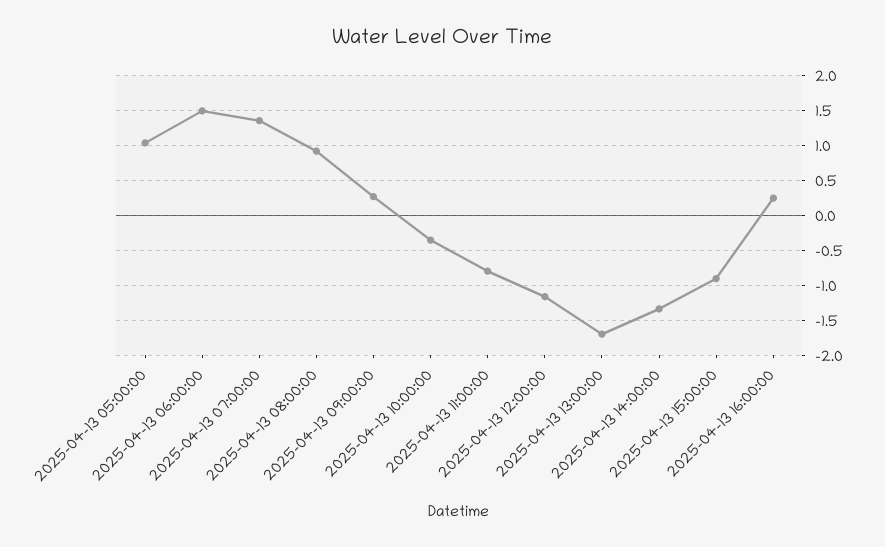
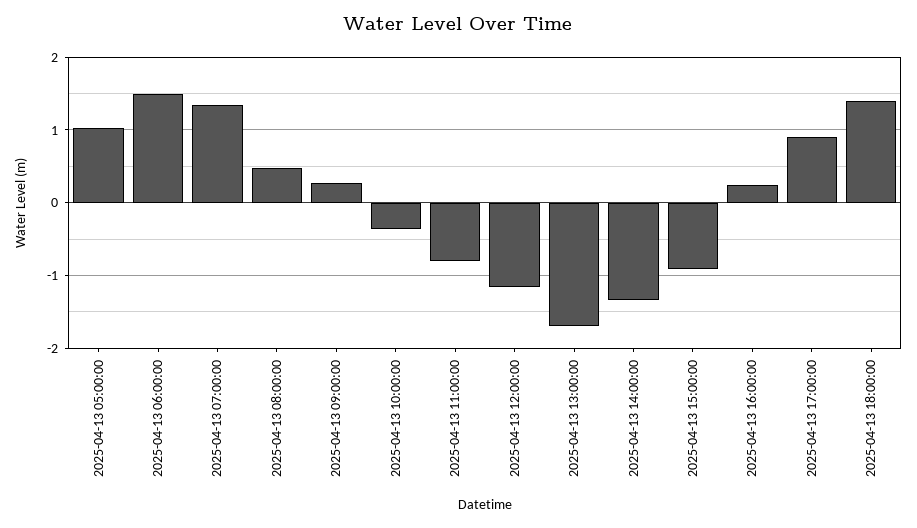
2025-04-13 08:00:00: 0.9 -> 0.5
2025-04-13 17:00:00: none -> 0.9
2025-04-13 18:00:00: none -> 1.4

